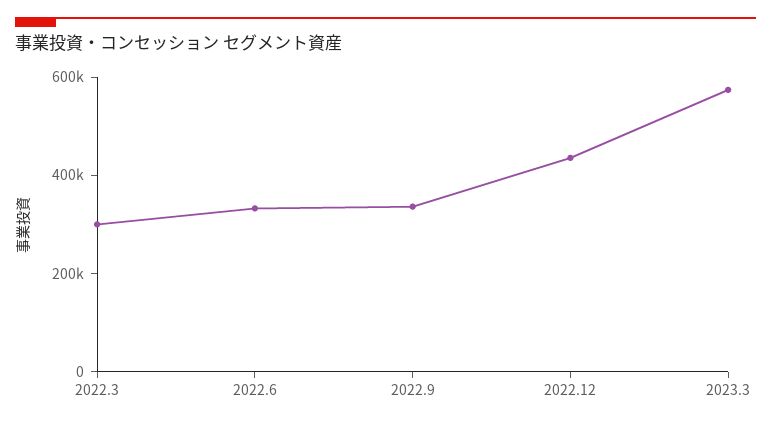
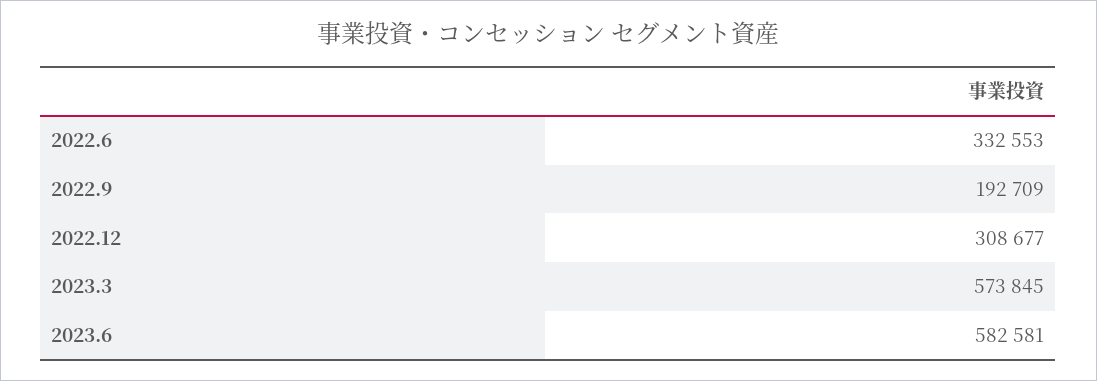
2022.3: 300000 -> none
2022.9: 350000 -> 192709
2022.12: 450000 -> 308677
2023.6: none -> 582581

